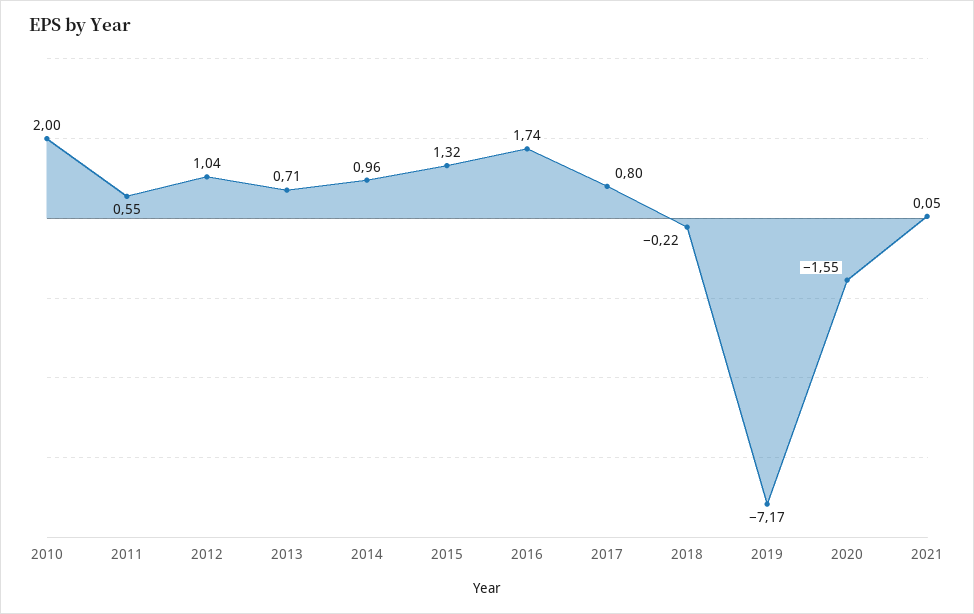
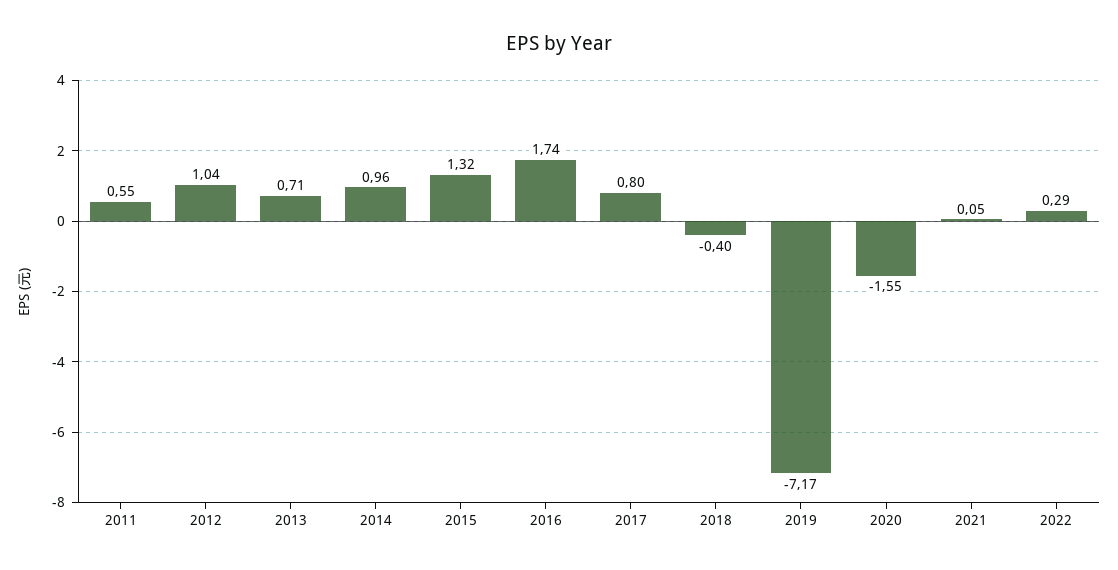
2010: 2 -> none
2018: -0.22 -> -0.4
2022: none -> 0.29

